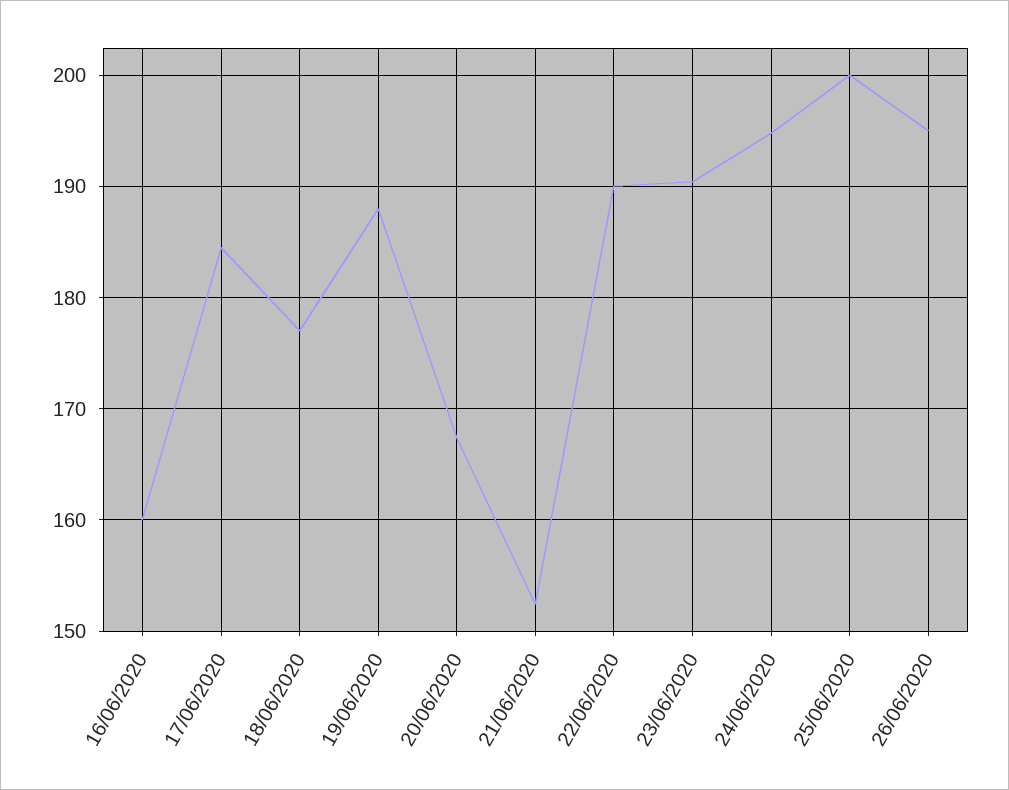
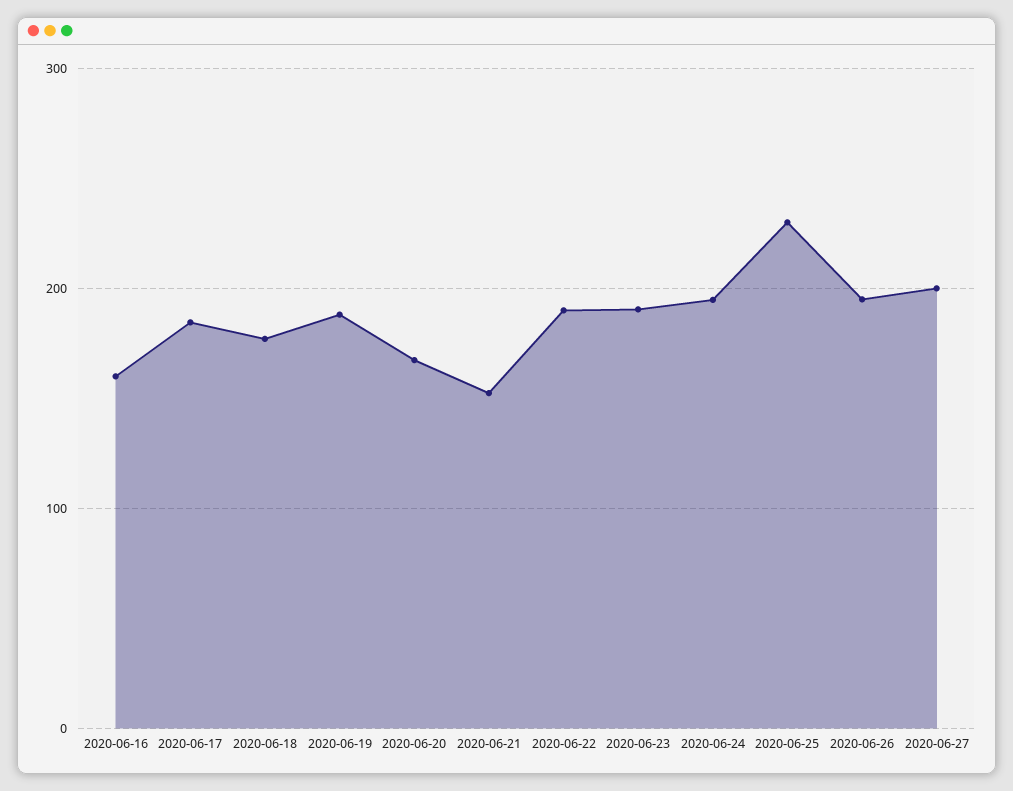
25/06/2020: 200 -> 230
2020-06-27: none -> 200

